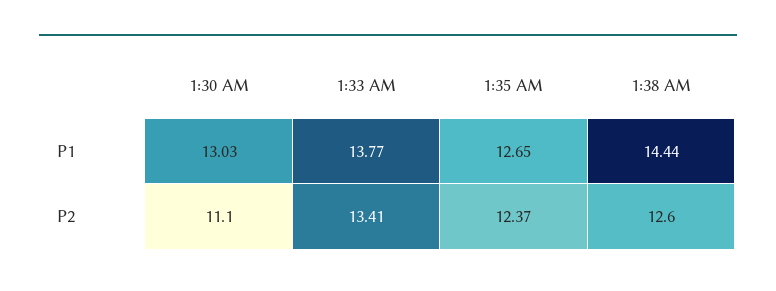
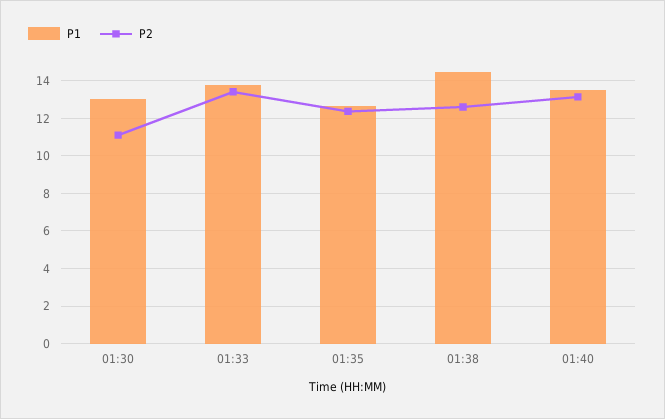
P1, 01:40: none -> 13.5
P2, 01:40: none -> 13

